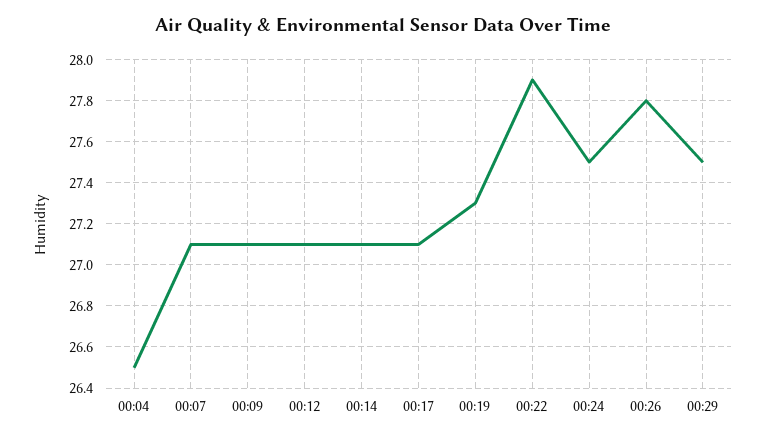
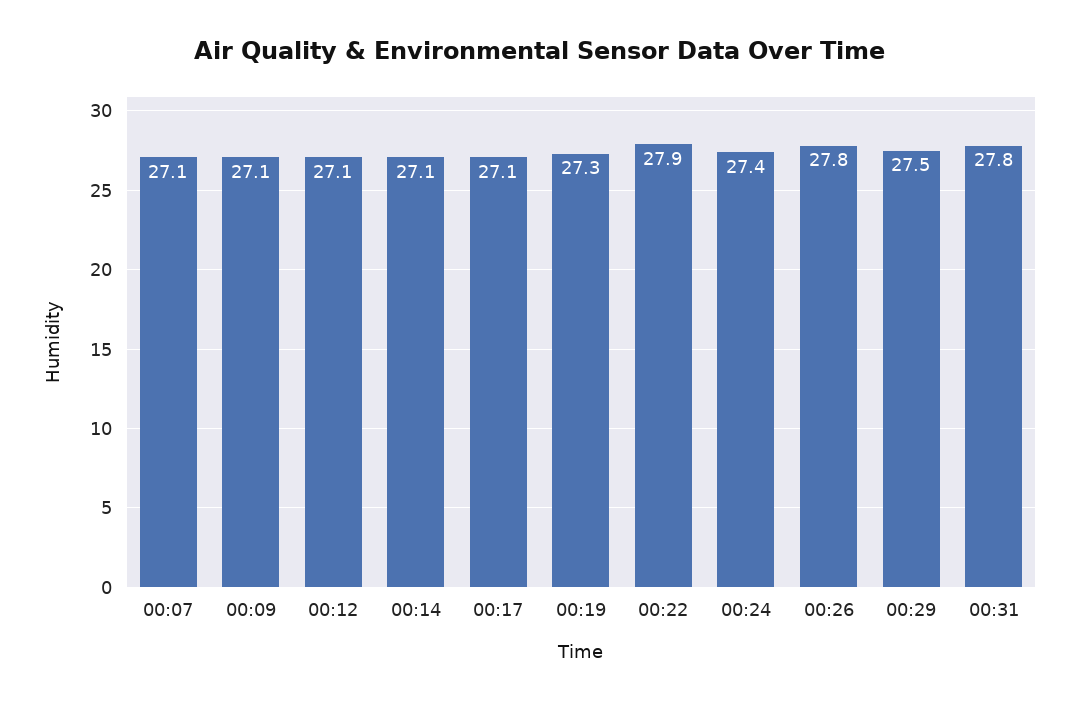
00:04: 26.5 -> none
00:24: 27.5 -> 27.4
00:31: none -> 27.8

